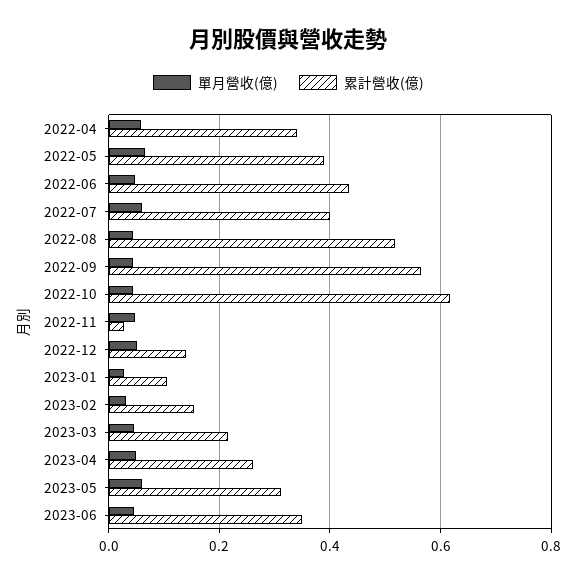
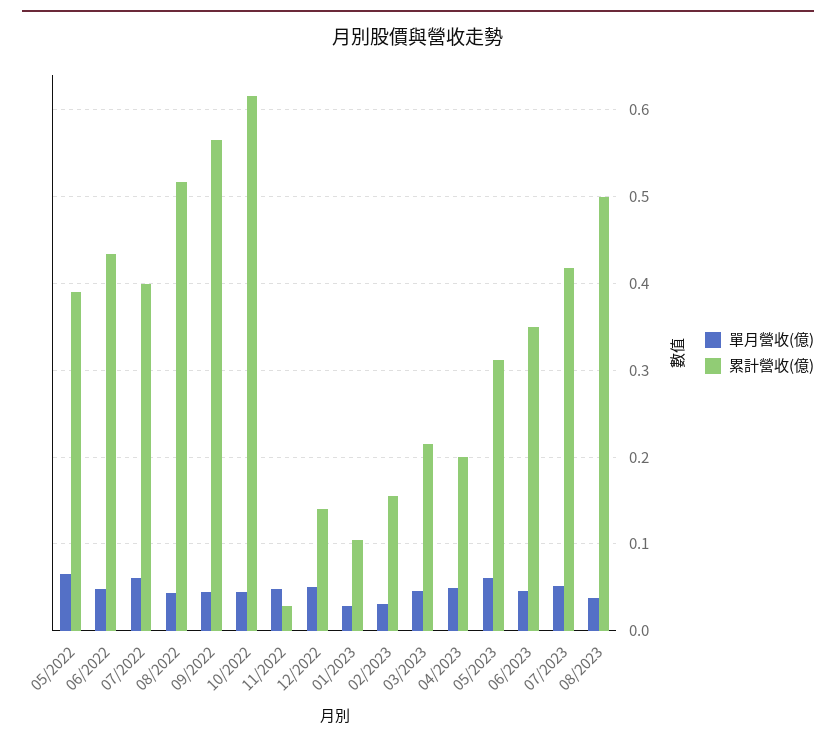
單月營收(億), 2022-04: 0.06 -> none
累計營收(億), 2022-04: 0.34 -> none
累計營收(億), 2023-04: 0.26 -> 0.2
單月營收(億), 07/2023: none -> 0.05
累計營收(億), 07/2023: none -> 0.42
單月營收(億), 08/2023: none -> 0.04
累計營收(億), 08/2023: none -> 0.5

